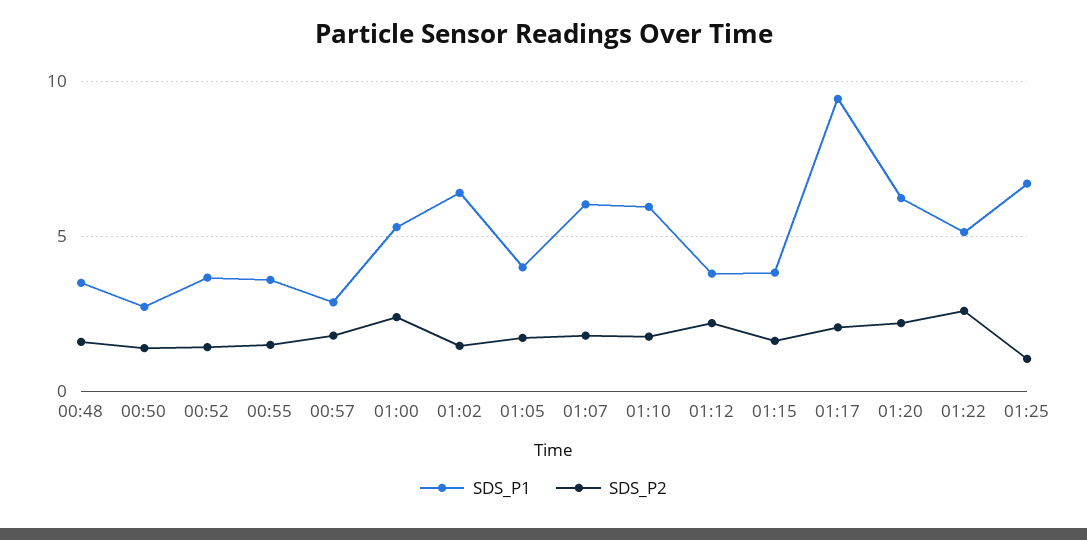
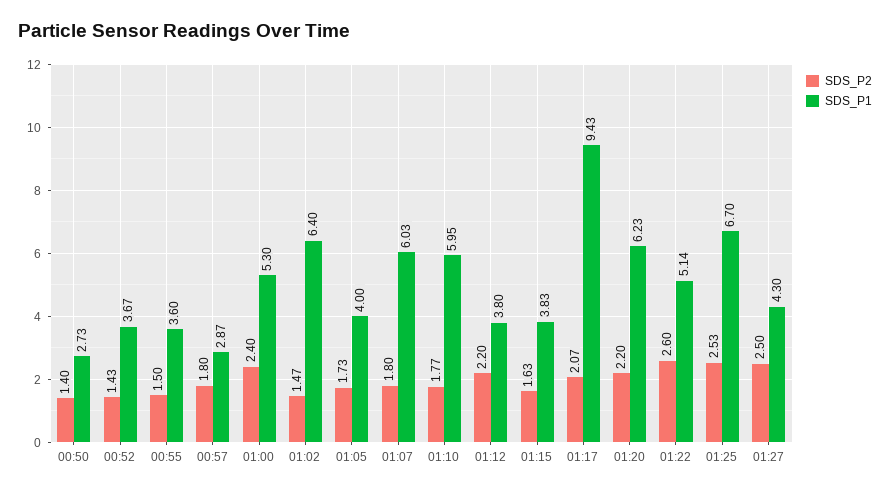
SDS_P1, 00:48: 3.5 -> none
SDS_P2, 00:48: 1.5 -> none
SDS_P2, 01:25: 1 -> 2.53
SDS_P2, 01:27: none -> 2.5
SDS_P1, 01:27: none -> 4.3

